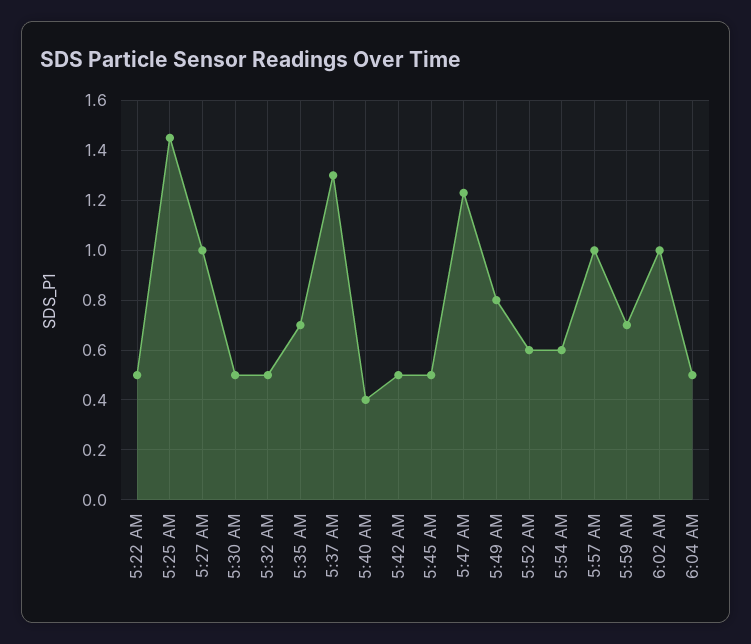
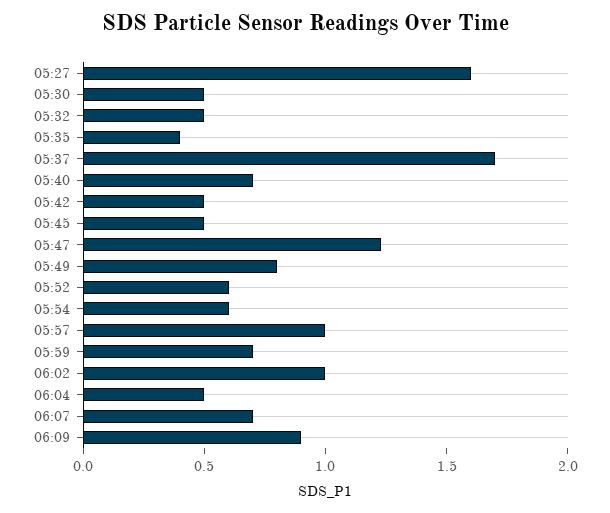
5:22 AM: 0.5 -> none
5:25 AM: 1.45 -> none
5:27 AM: 1 -> 1.6
5:35 AM: 0.7 -> 0.4
5:37 AM: 1.3 -> 1.7
5:40 AM: 0.4 -> 0.7
06:07: none -> 0.7
06:09: none -> 0.9

